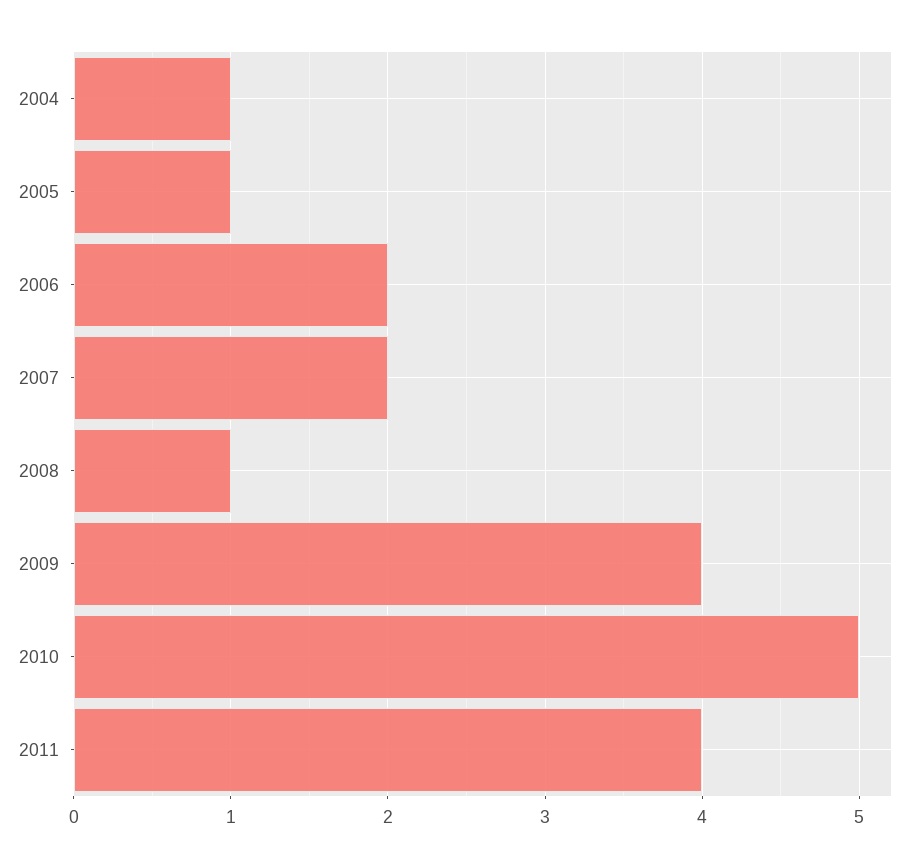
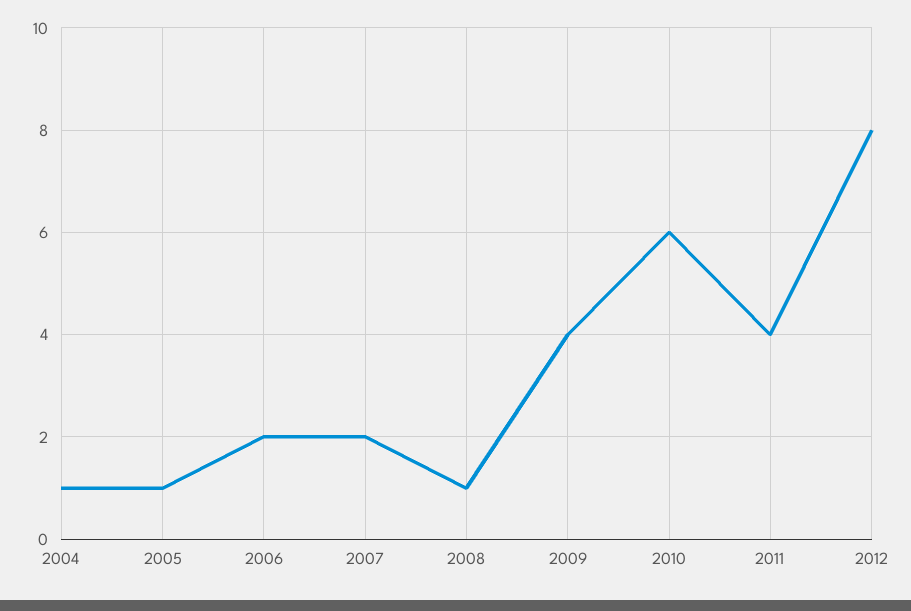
2010: 5 -> 6
2012: none -> 8

